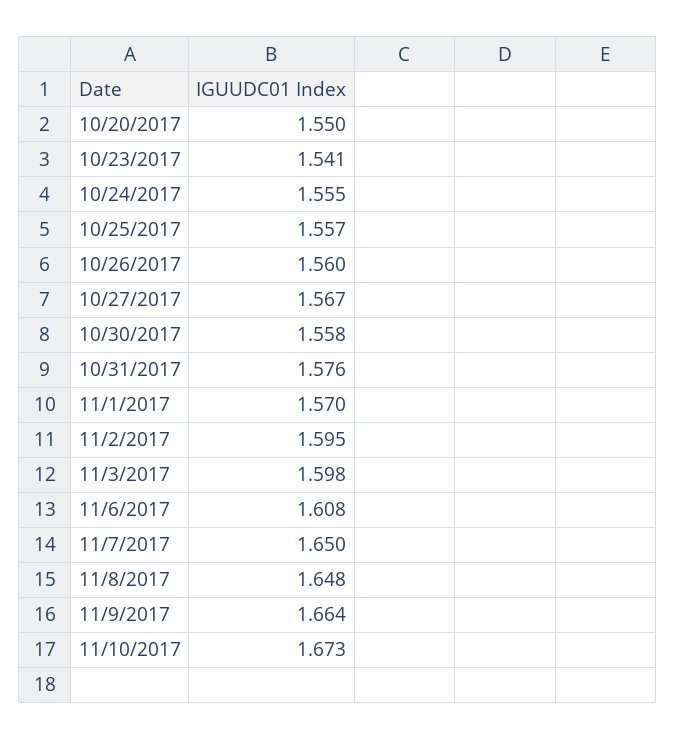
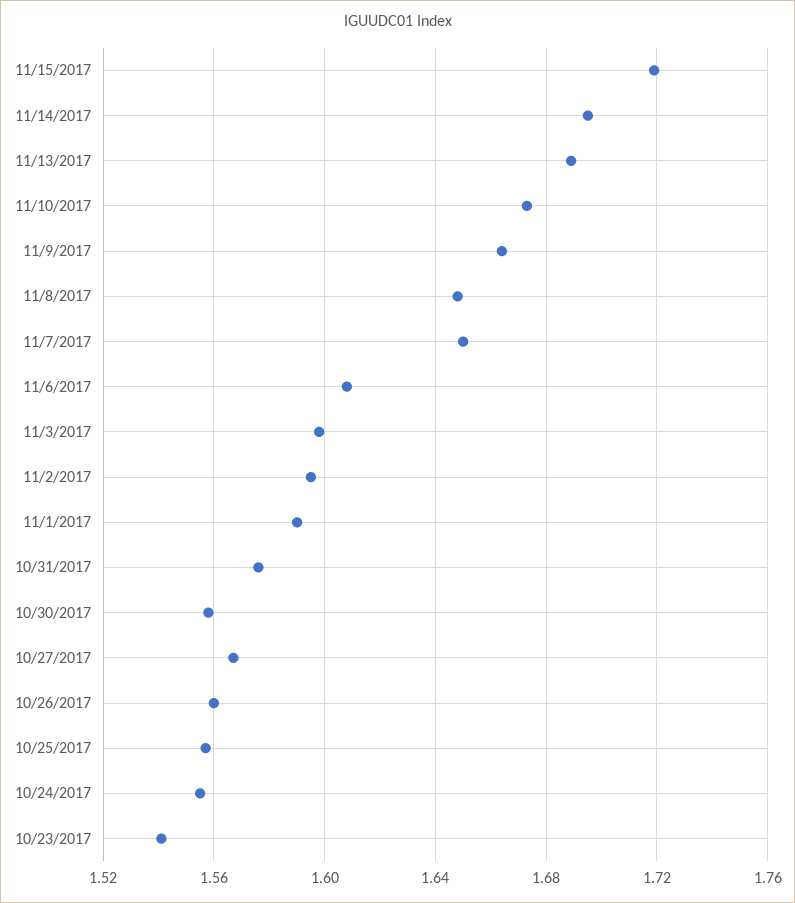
10/20/2017: 1.55 -> none
11/1/2017: 1.57 -> 1.59
11/15/2017: none -> 1.72
11/14/2017: none -> 1.695
11/13/2017: none -> 1.69

